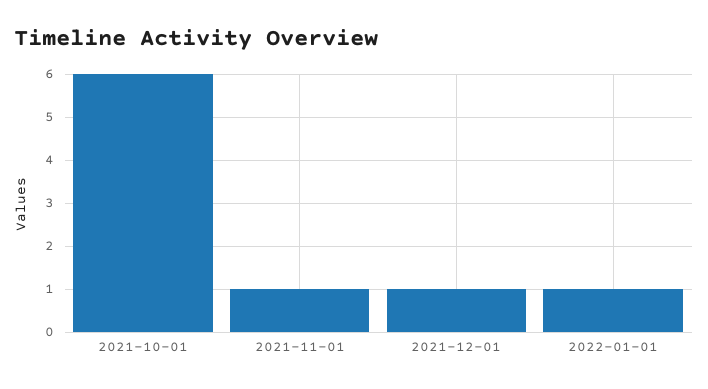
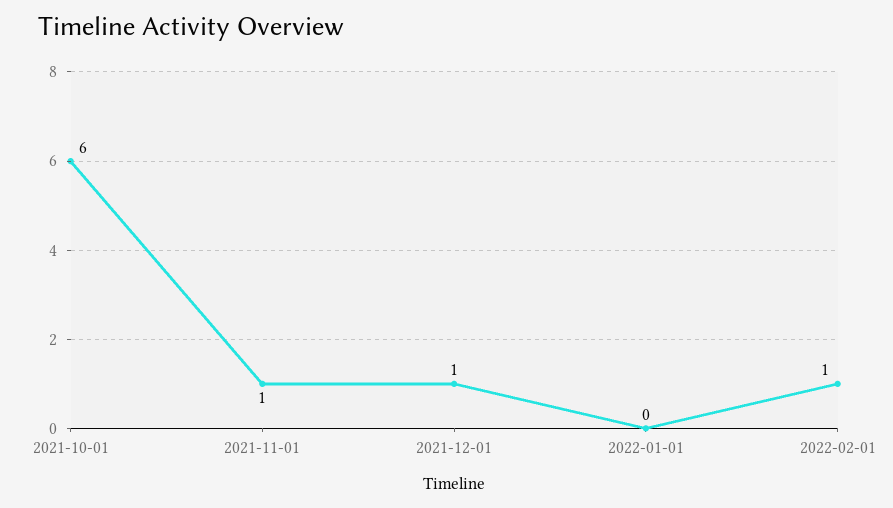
2022-01-01: 1 -> 0
2022-02-01: none -> 1

